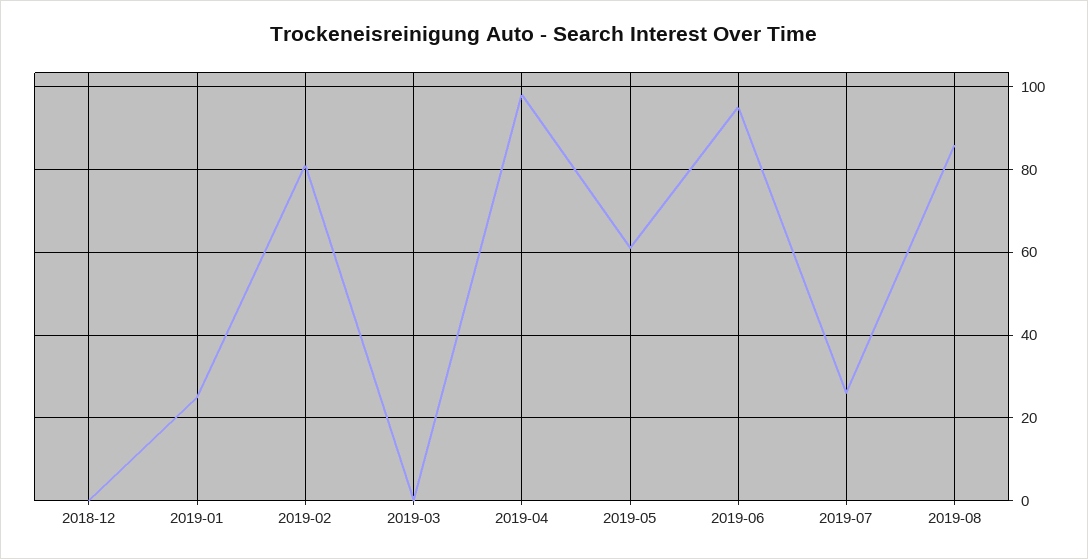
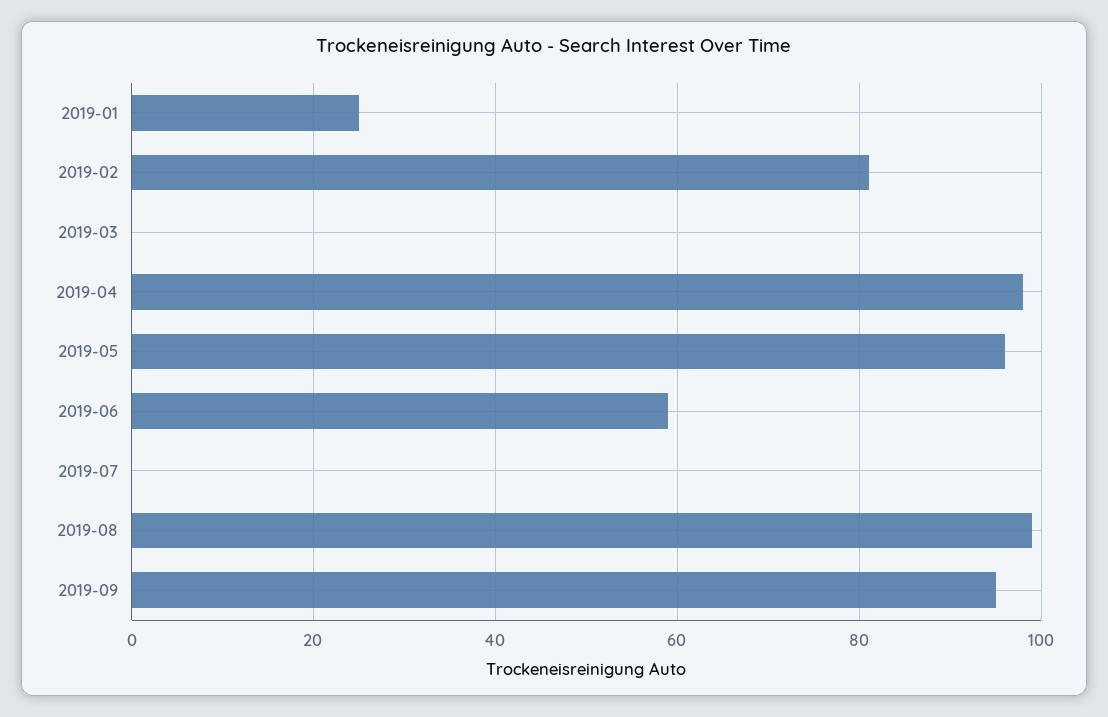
2018-12: 0 -> none
2019-05: 60 -> 95
2019-06: 95 -> 60
2019-07: 25 -> 0
2019-08: 85 -> 100
2019-09: none -> 95

